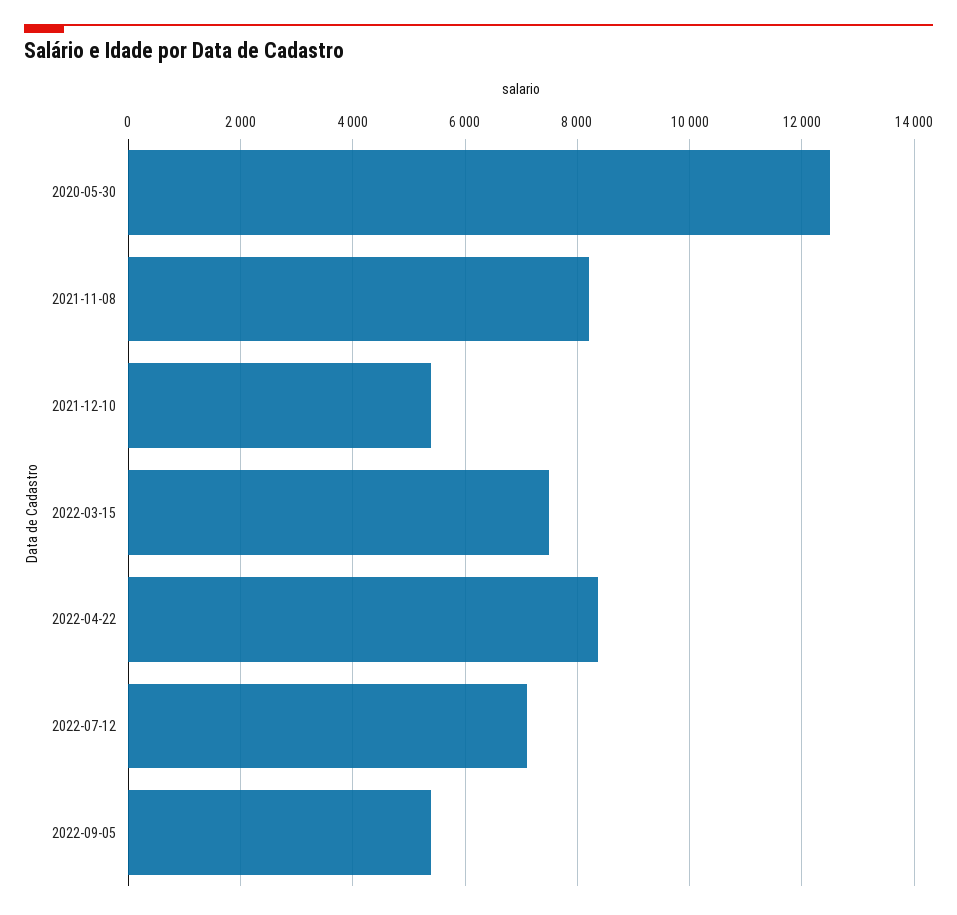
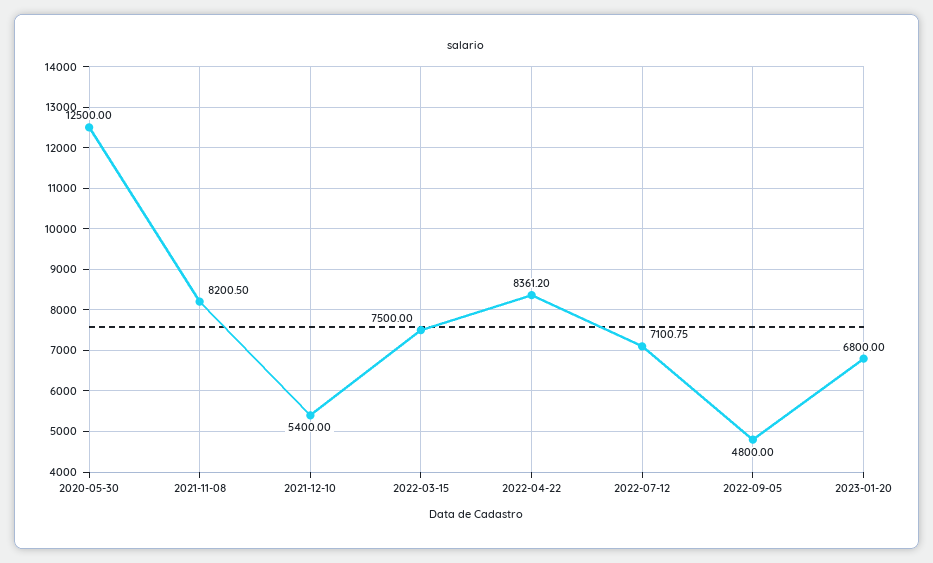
2022-09-05: 5400 -> 4800
2023-01-20: none -> 6800

